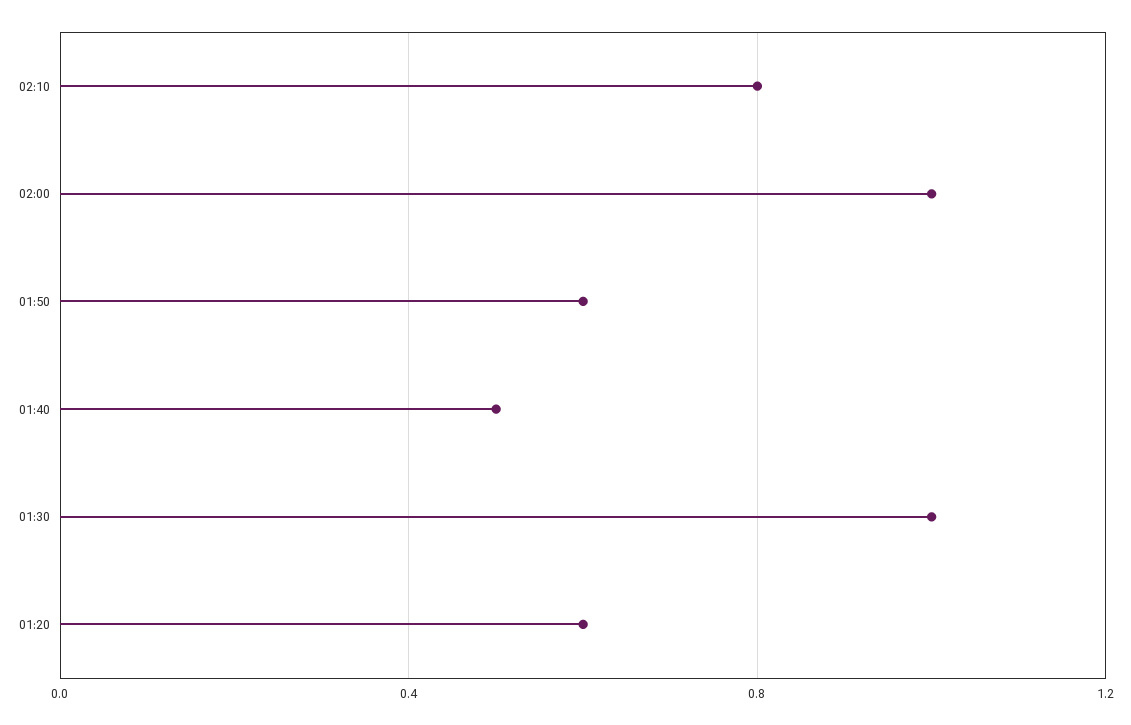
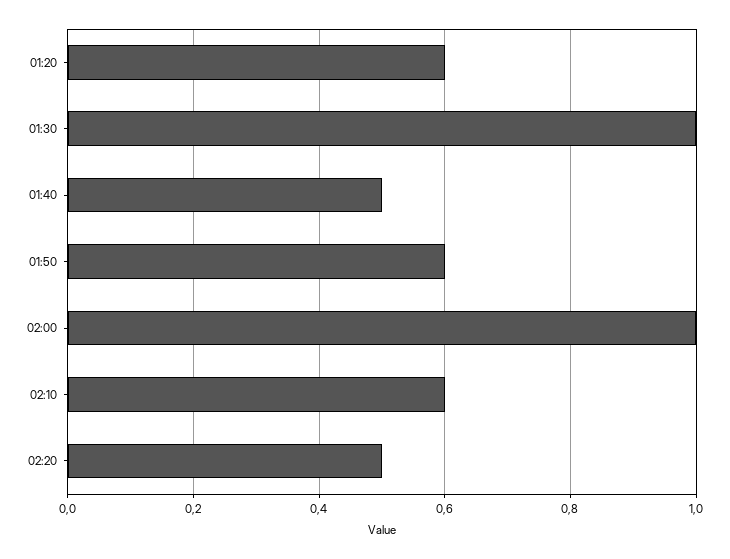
02:10: 0.8 -> 0.6
02:20: none -> 0.5

